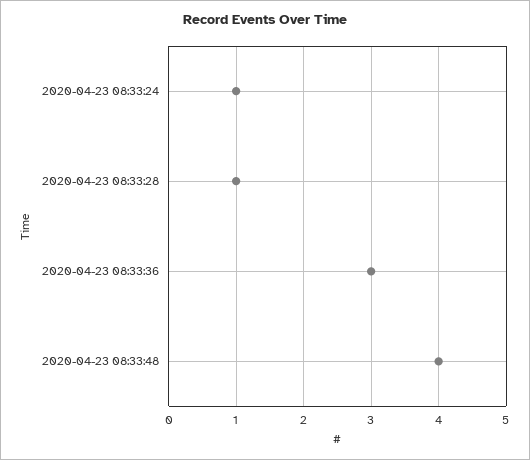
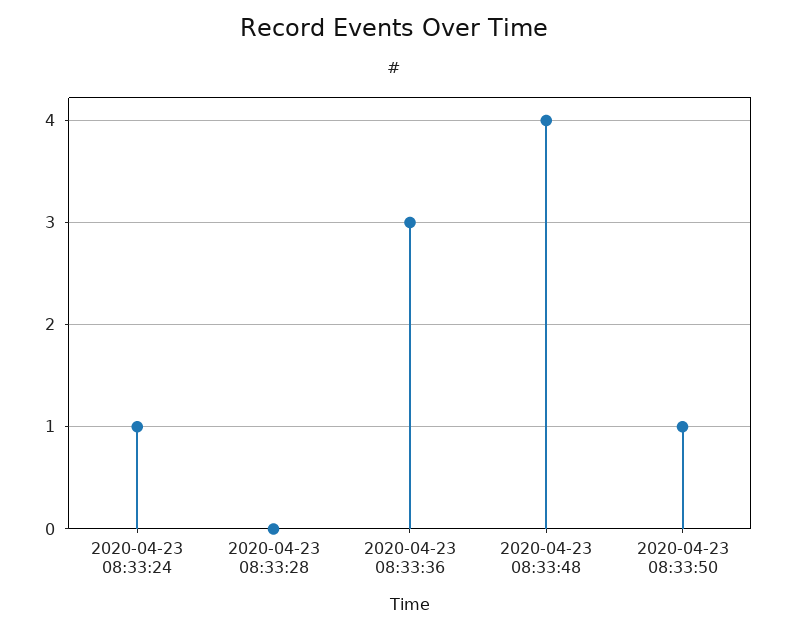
2020-04-23 08:33:28: 1 -> 0
2020-04-23 08:33:50: none -> 1

